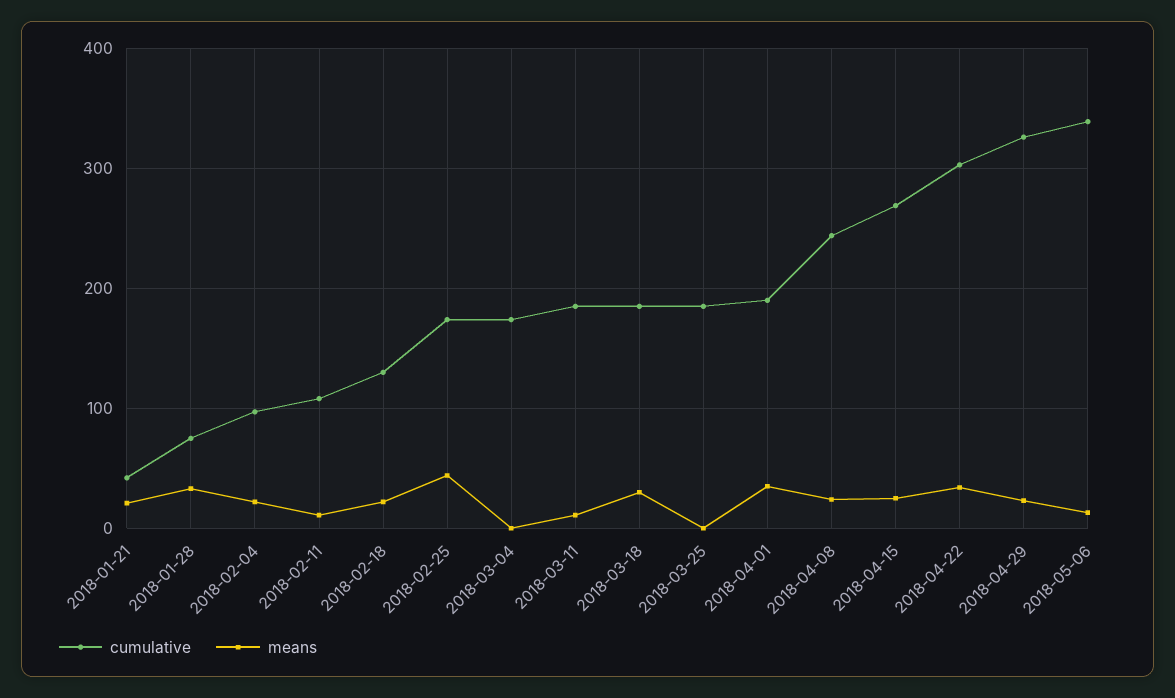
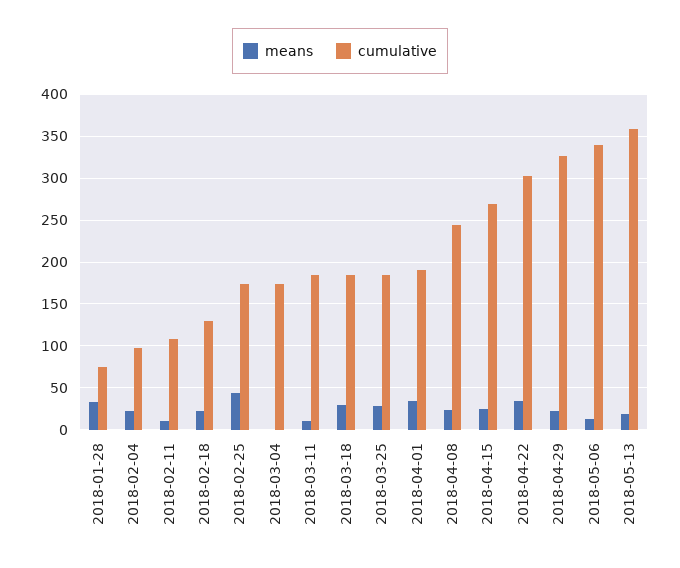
cumulative, 2018-01-21: 40 -> none
means, 2018-01-21: 20 -> none
means, 2018-03-25: 0 -> 30
means, 2018-05-13: none -> 20
cumulative, 2018-05-13: none -> 360

